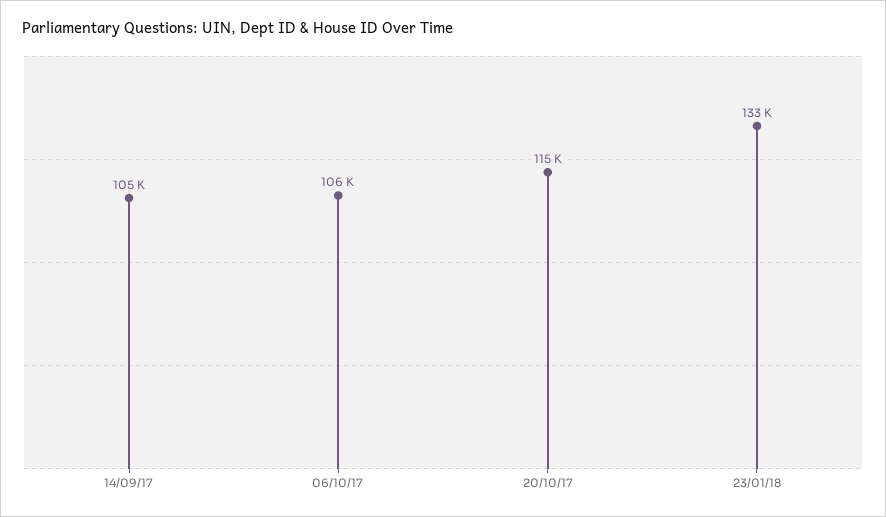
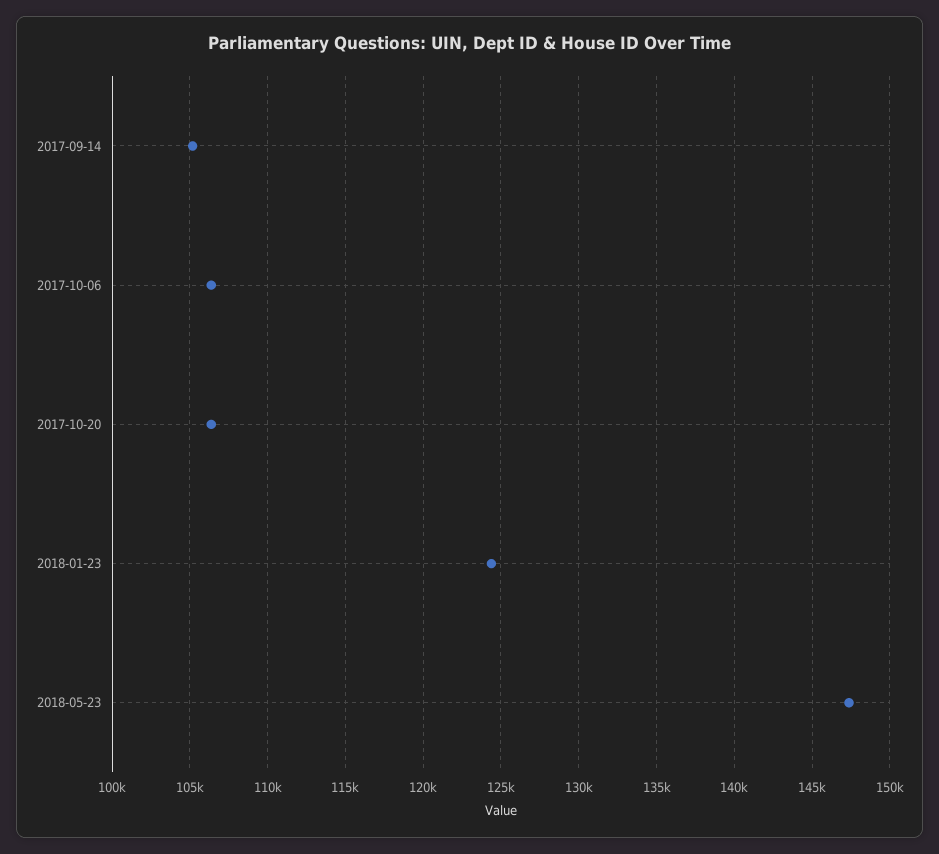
20/10/17: 115000 -> 106500
23/01/18: 133000 -> 124500
2018-05-23: none -> 147500

